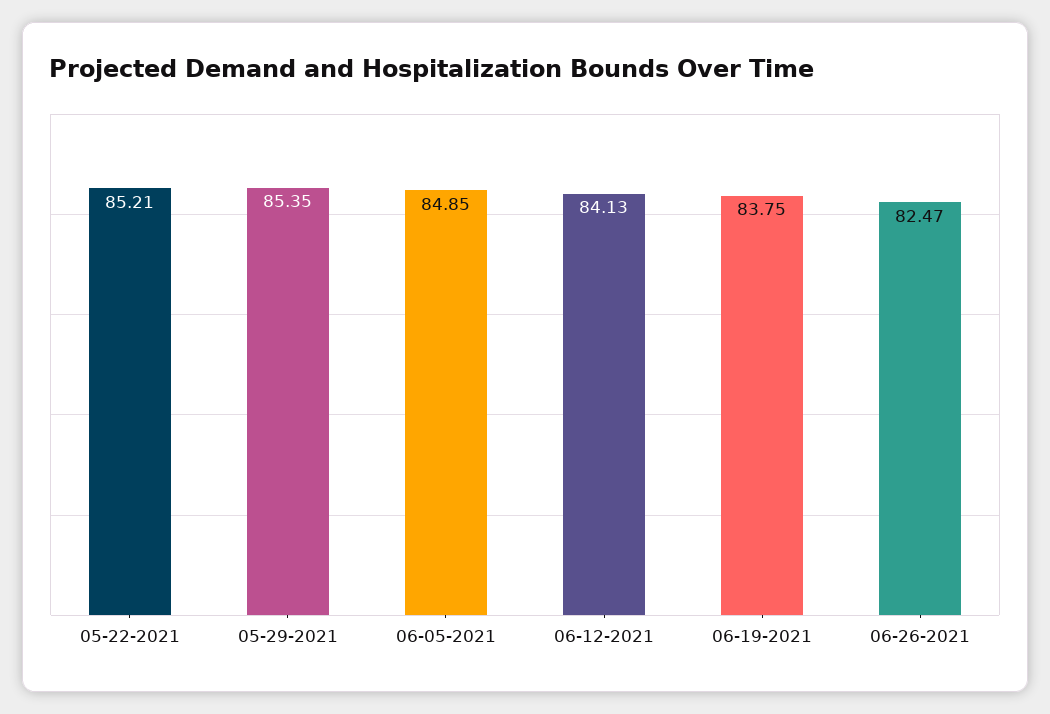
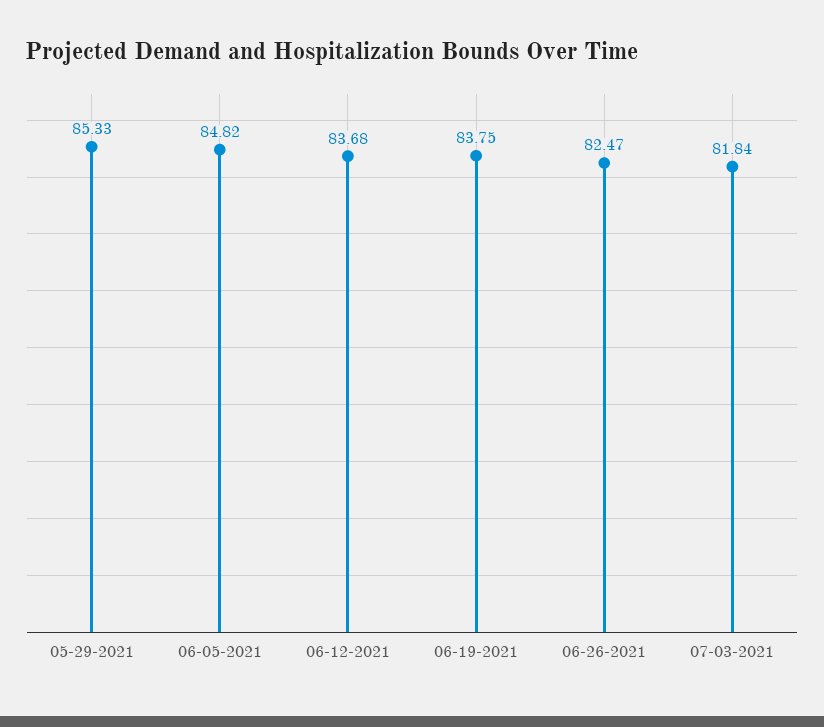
05-22-2021: 85.21 -> none
05-29-2021: 85.35 -> 85.33
06-05-2021: 84.85 -> 84.82
06-12-2021: 84.13 -> 83.68
07-03-2021: none -> 81.84

